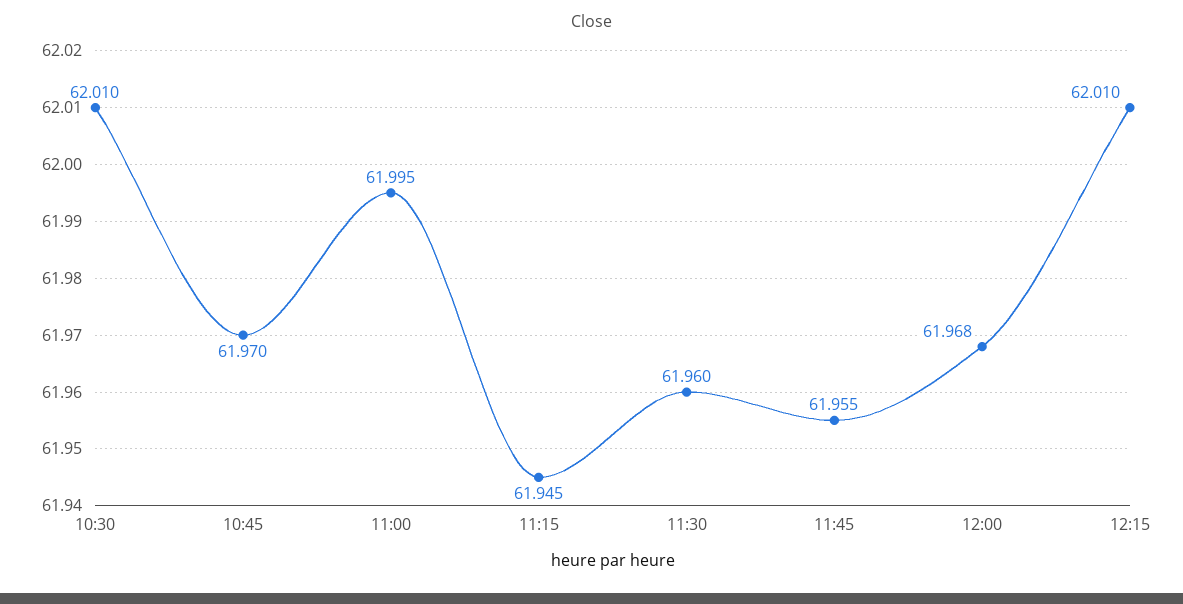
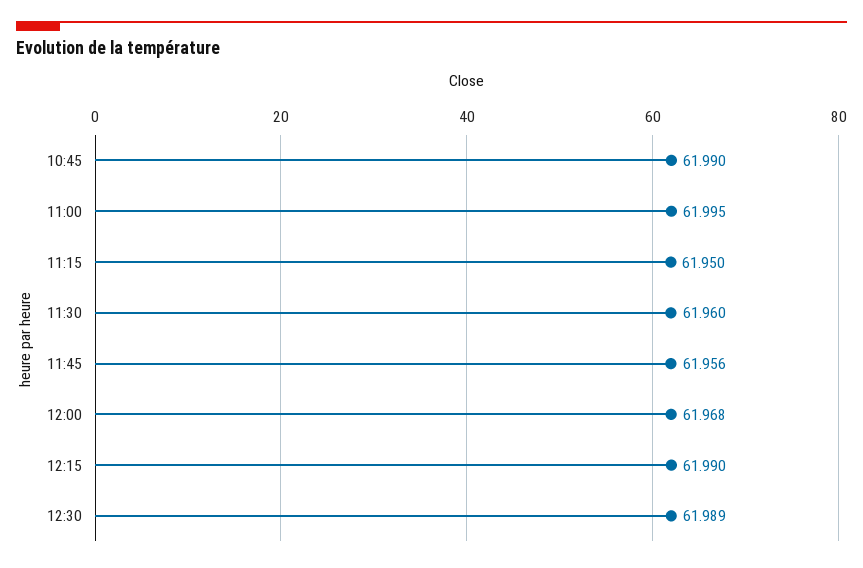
10:30: 62.01 -> none
10:45: 61.97 -> 61.99
11:15: 61.945 -> 61.95
11:45: 61.955 -> 61.956
12:15: 62.01 -> 61.99
12:30: none -> 61.989

